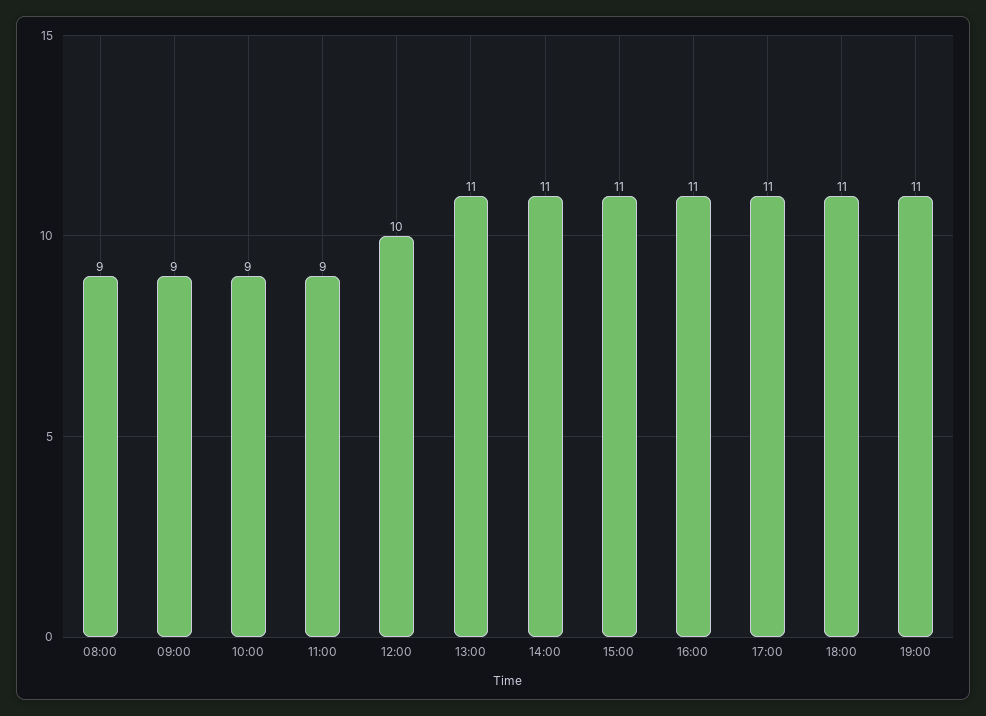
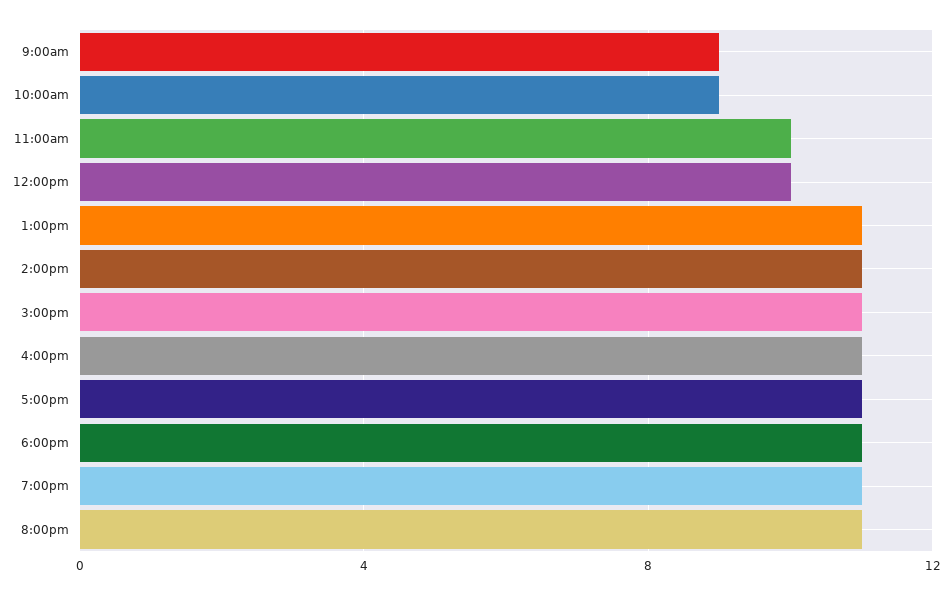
08:00: 9 -> none
11:00: 9 -> 10
8:00pm: none -> 11

